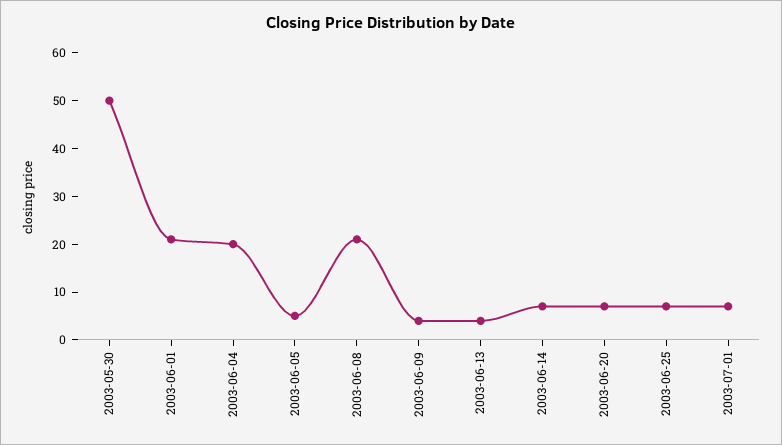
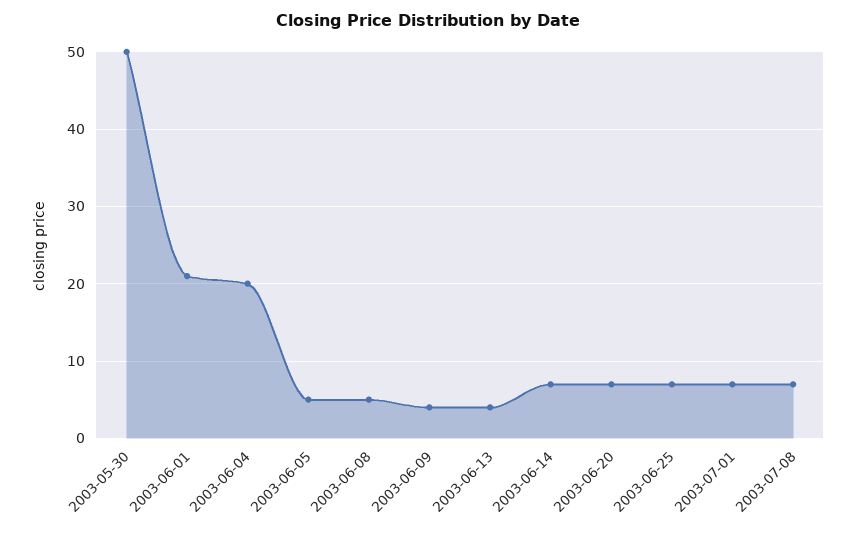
2003-06-08: 20 -> 5
2003-07-08: none -> 7

